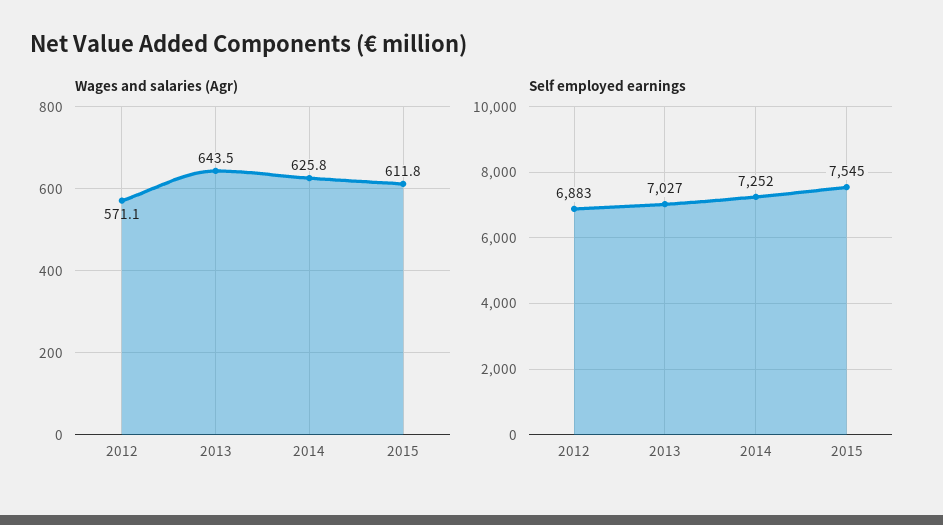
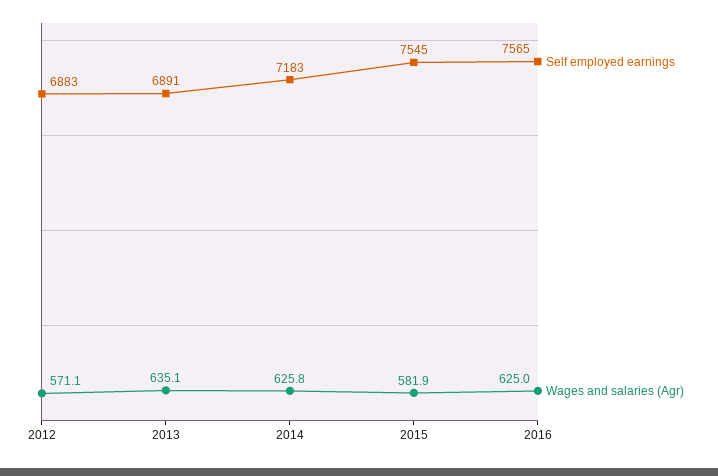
Wages and salaries (Agr), 2013: 643.5 -> 635.1
Wages and salaries (Agr), 2015: 611.8 -> 581.9
Self employed earnings, 2013: 7027 -> 6891
Self employed earnings, 2014: 7252 -> 7183
Self employed earnings, 2016: none -> 7565
Wages and salaries (Agr), 2016: none -> 625

